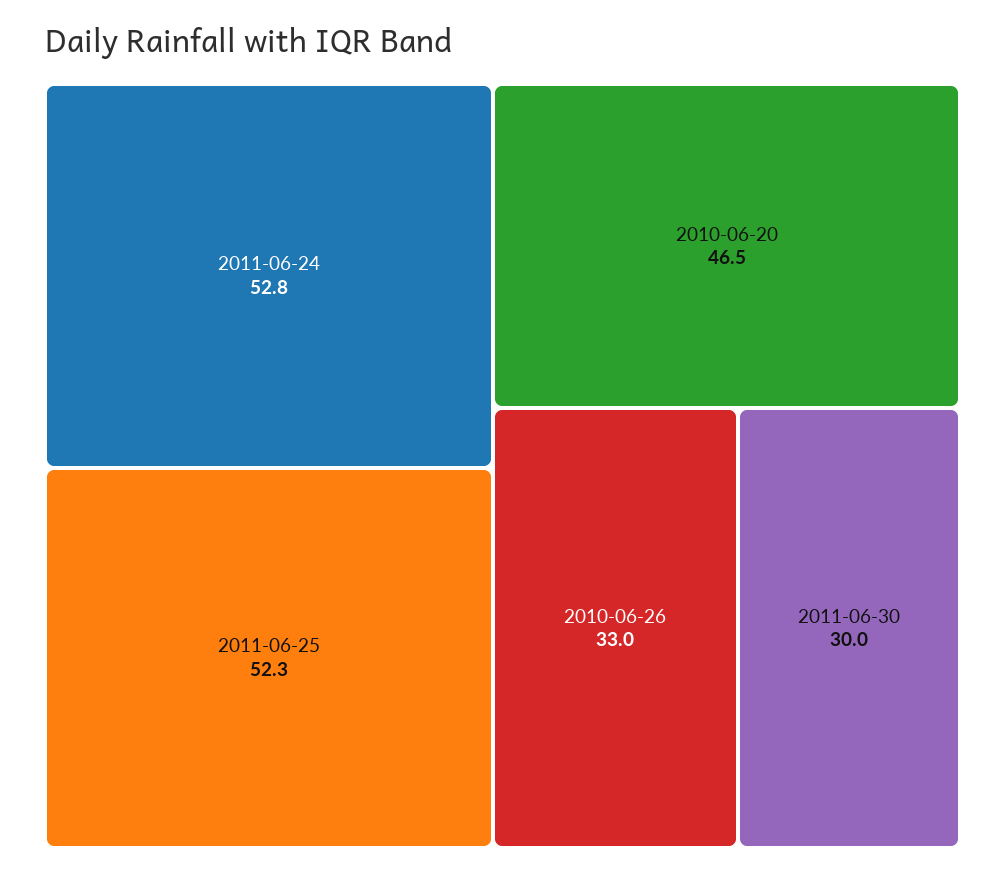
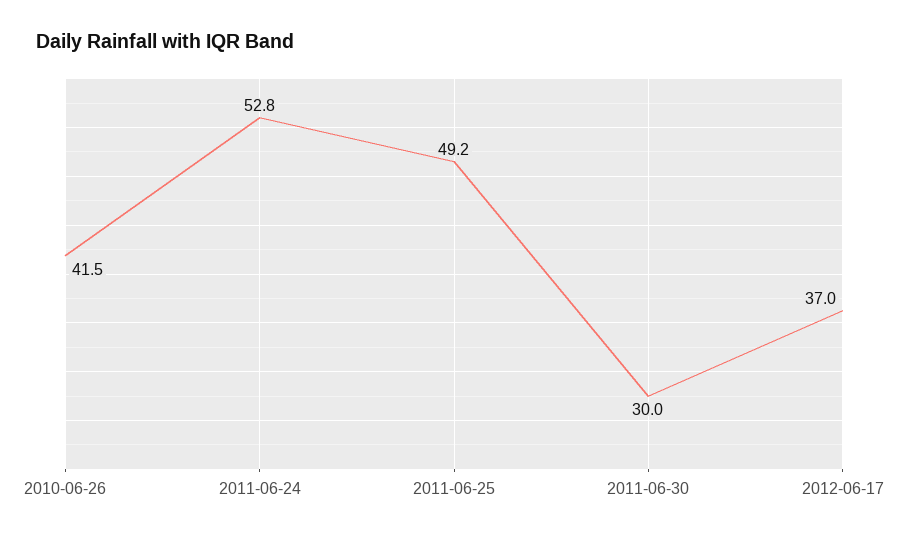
2011-06-25: 52.3 -> 49.2
2010-06-20: 46.5 -> none
2010-06-26: 33 -> 41.5
2012-06-17: none -> 37

